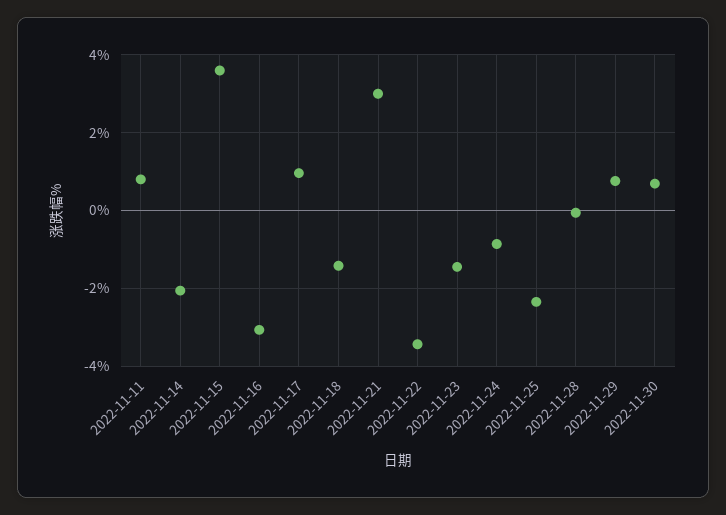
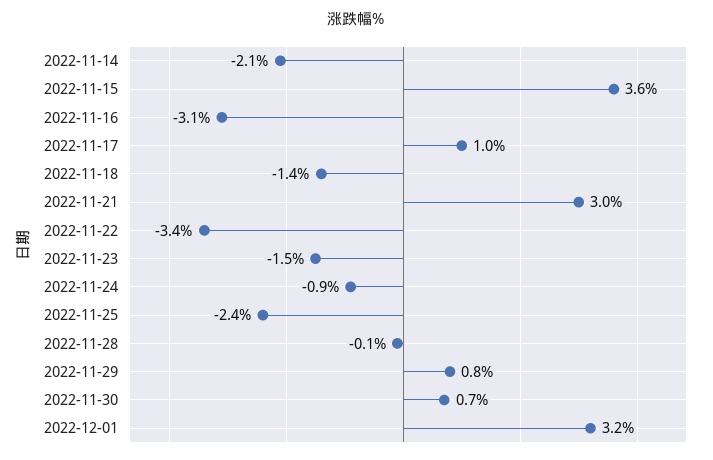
2022-11-11: 0.8 -> none
2022-12-01: none -> 3.2

